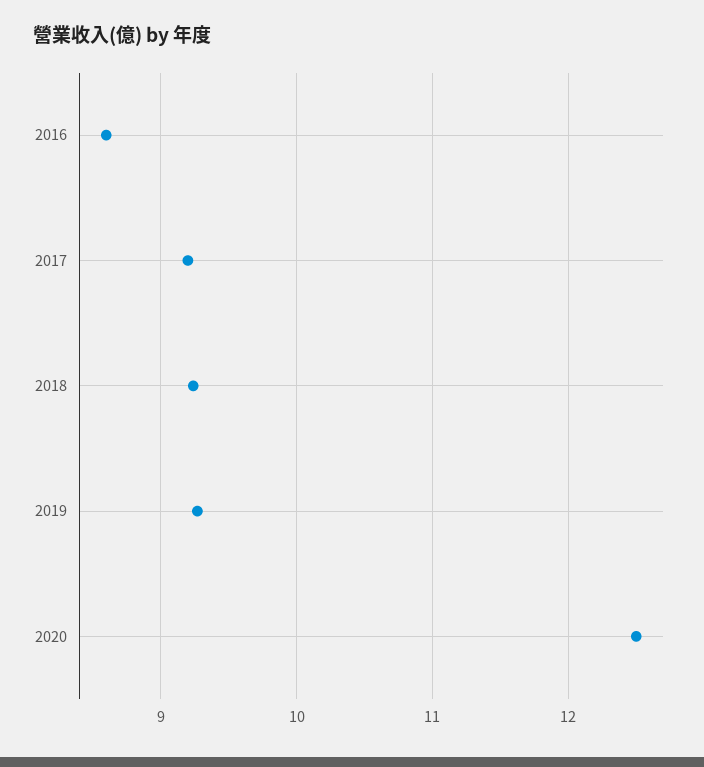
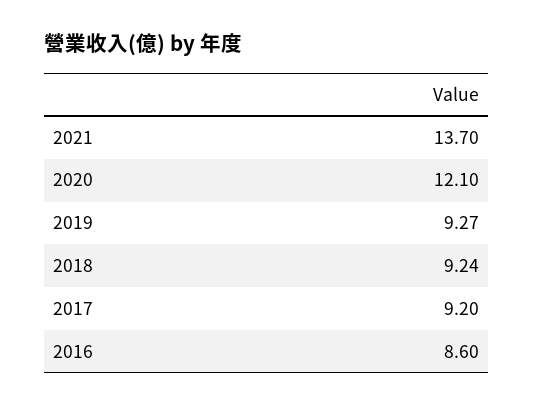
2020: 12.5 -> 12.1
2021: none -> 13.7

